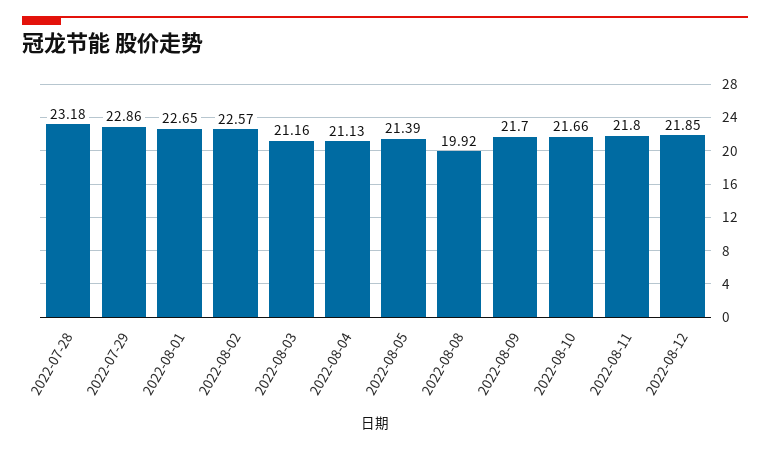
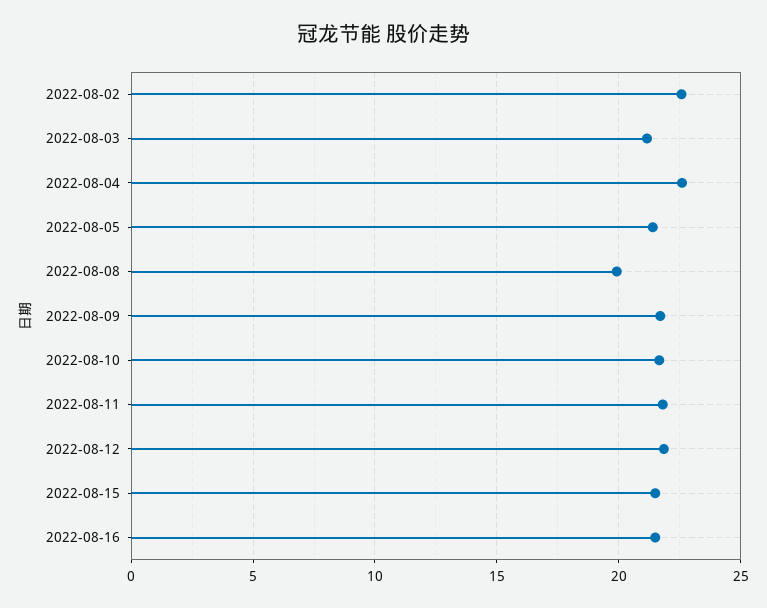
2022-07-28: 23.18 -> none
2022-07-29: 22.86 -> none
2022-08-01: 22.65 -> none
2022-08-04: 21.13 -> 22.5
2022-08-15: none -> 21.5
2022-08-16: none -> 21.5

